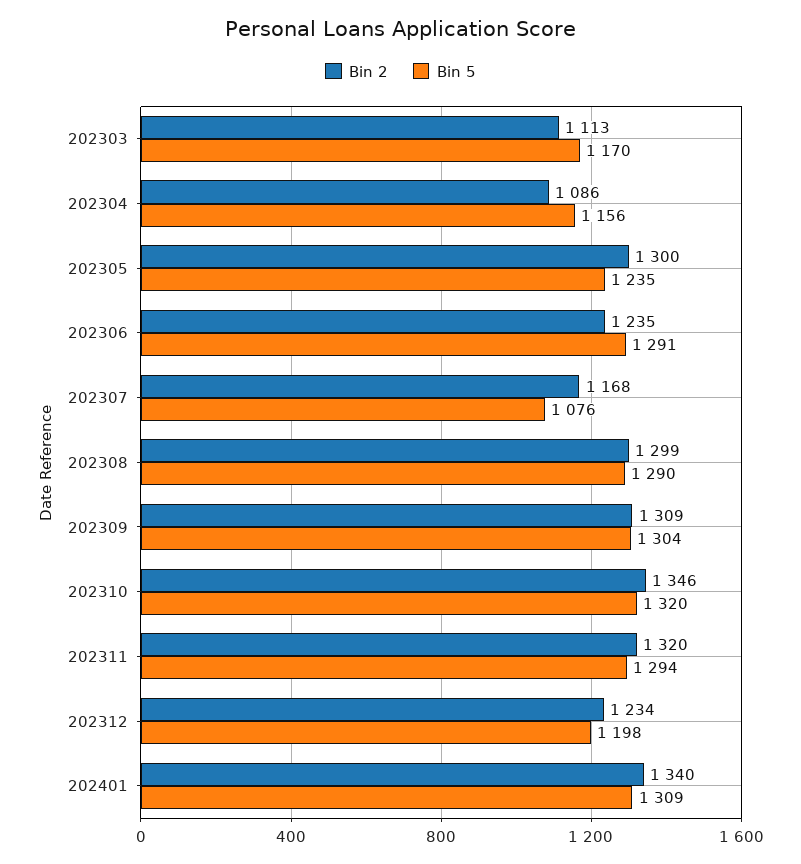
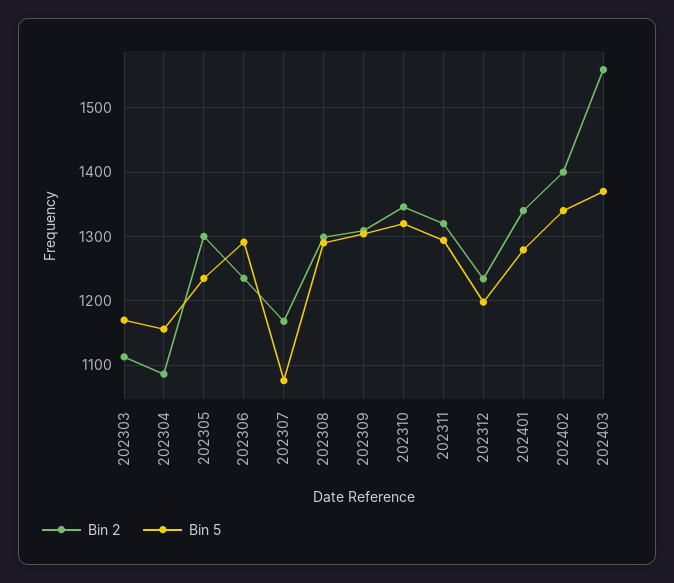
Bin 5, 202401: 1309 -> 1280
Bin 2, 202402: none -> 1400
Bin 5, 202402: none -> 1340
Bin 2, 202403: none -> 1560
Bin 5, 202403: none -> 1370

